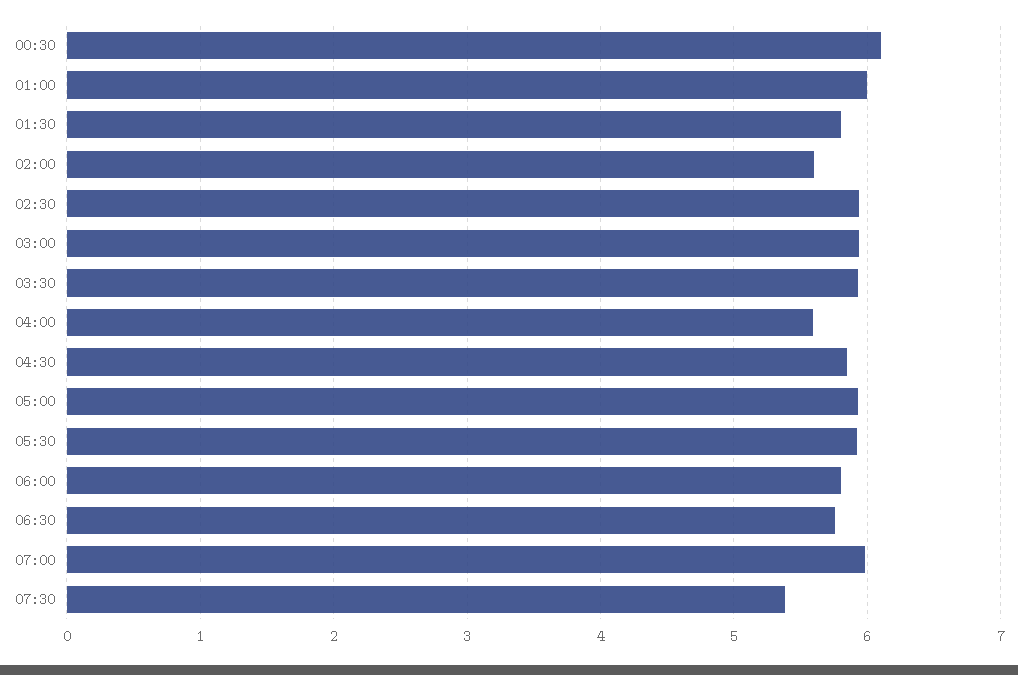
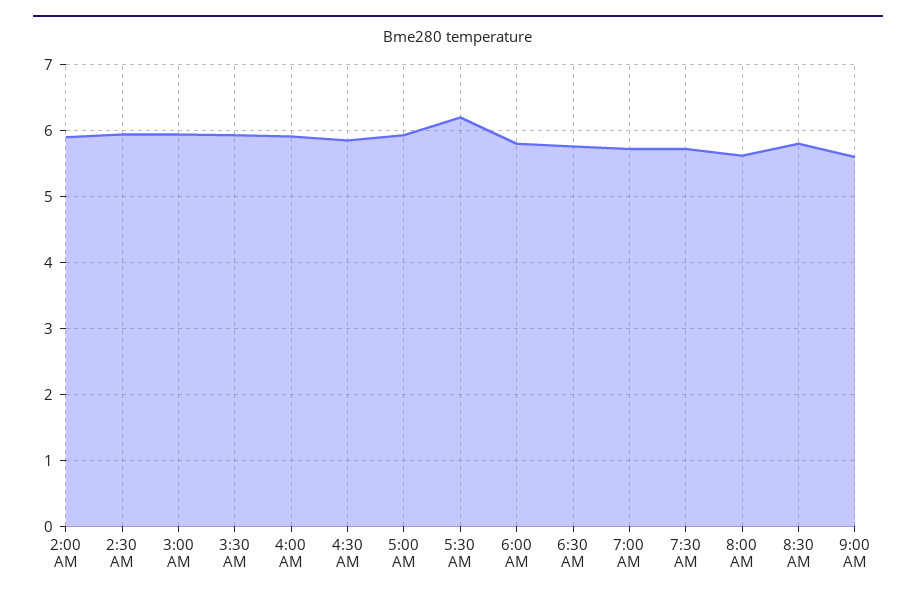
00:30: 6.1 -> none
01:00: 6 -> none
01:30: 5.8 -> none
02:00: 5.6 -> 5.9
04:00: 5.6 -> 5.9
05:30: 5.9 -> 6.2
07:00: 6 -> 5.7
07:30: 5.4 -> 5.7
8:00 AM: none -> 5.6
8:30 AM: none -> 5.8
9:00 AM: none -> 5.6

